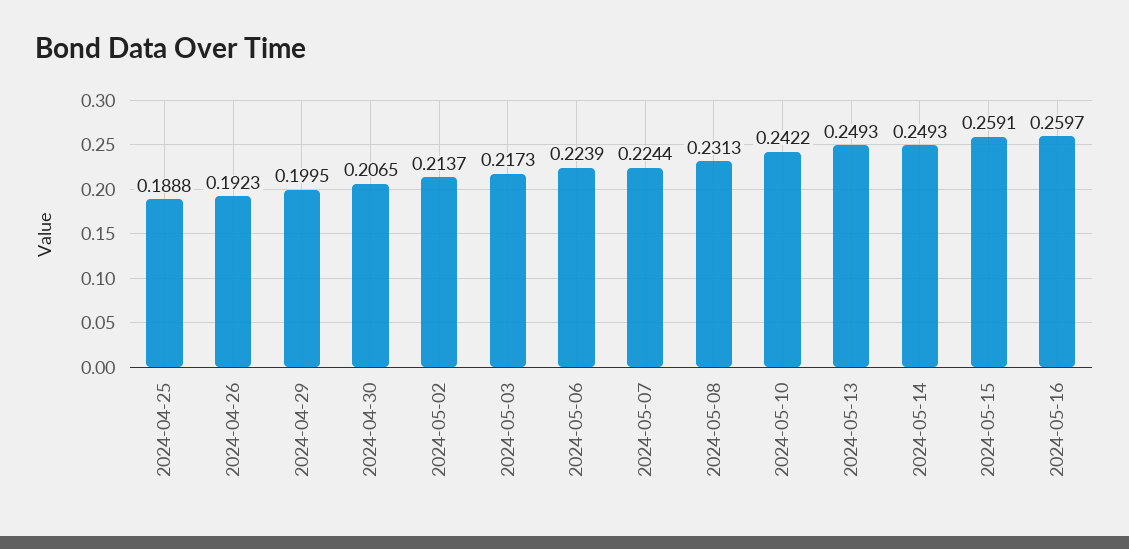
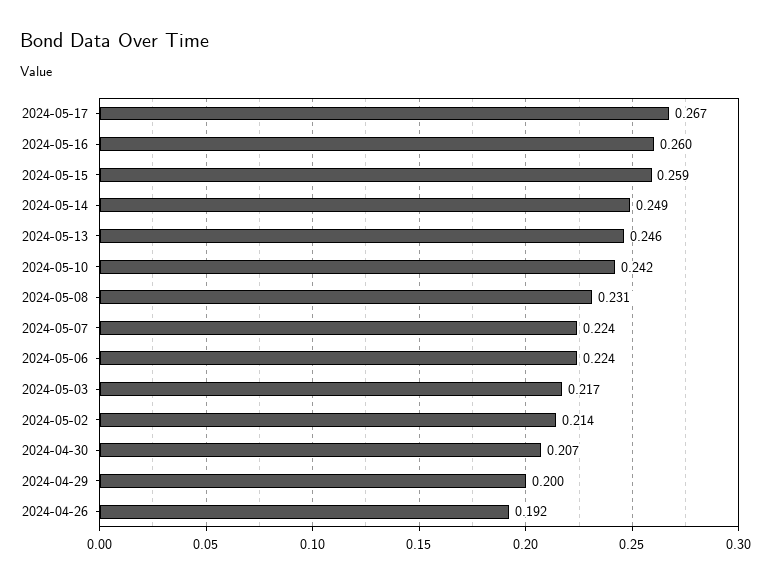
2024-04-25: 0.1888 -> none
2024-05-13: 0.2493 -> 0.246
2024-05-17: none -> 0.267

